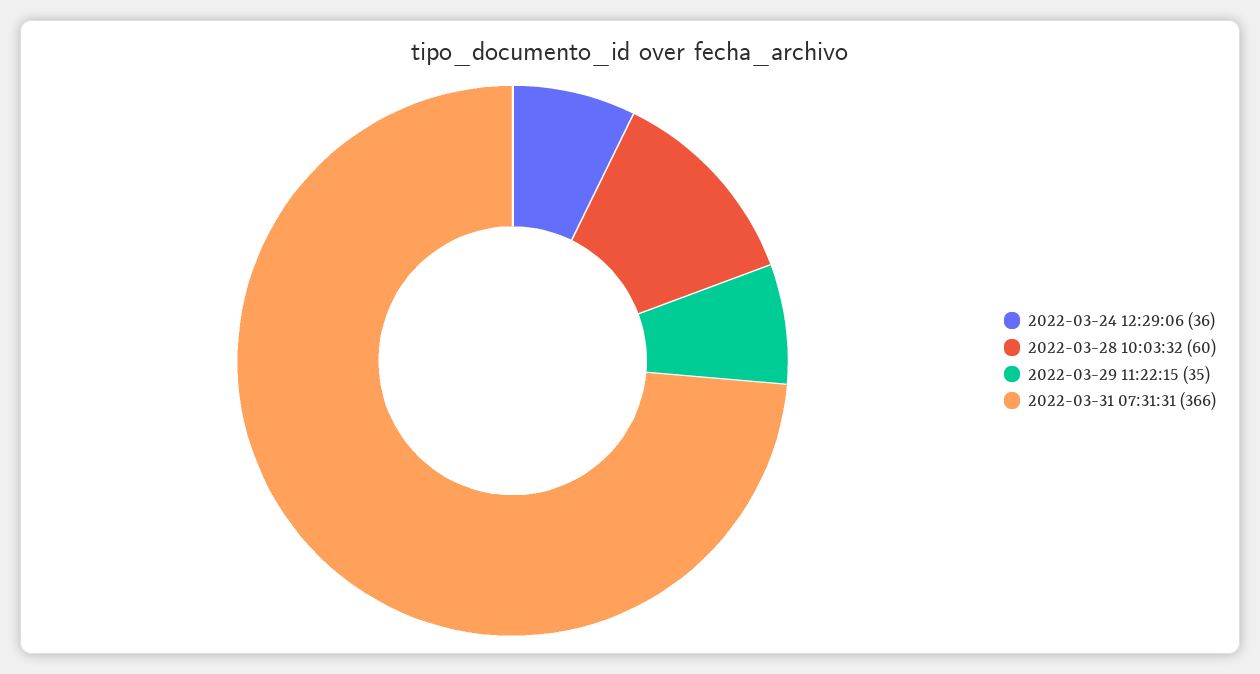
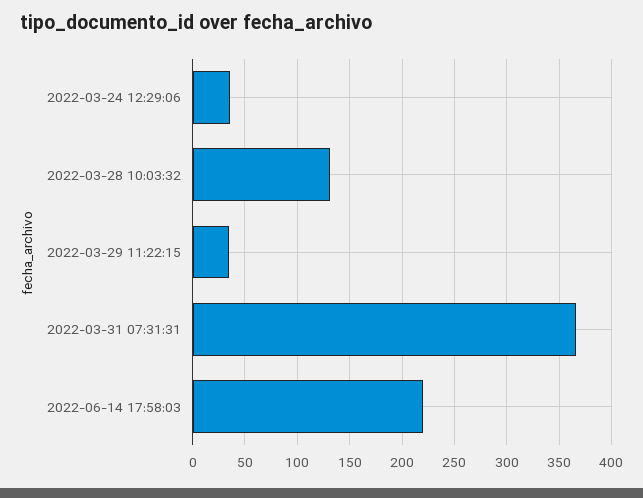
2022-03-28 10:03:32: 60 -> 130
2022-06-14 17:58:03: none -> 220

